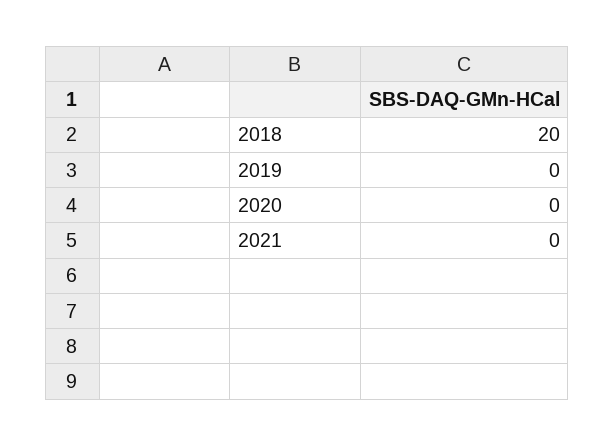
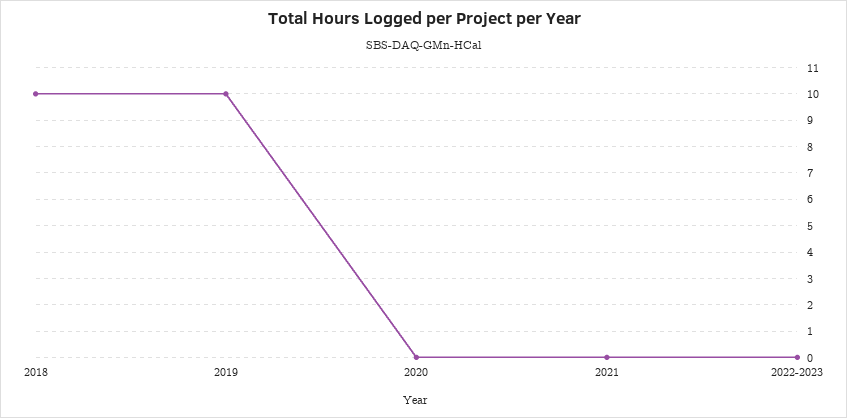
2018: 20 -> 10
2019: 0 -> 10
2022-2023: none -> 0

